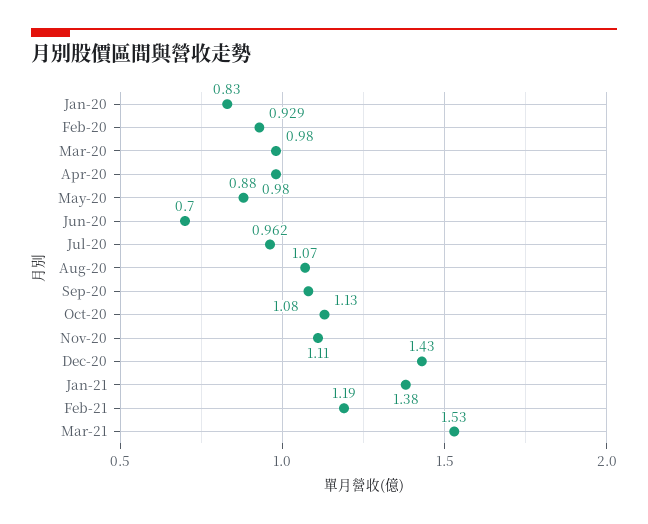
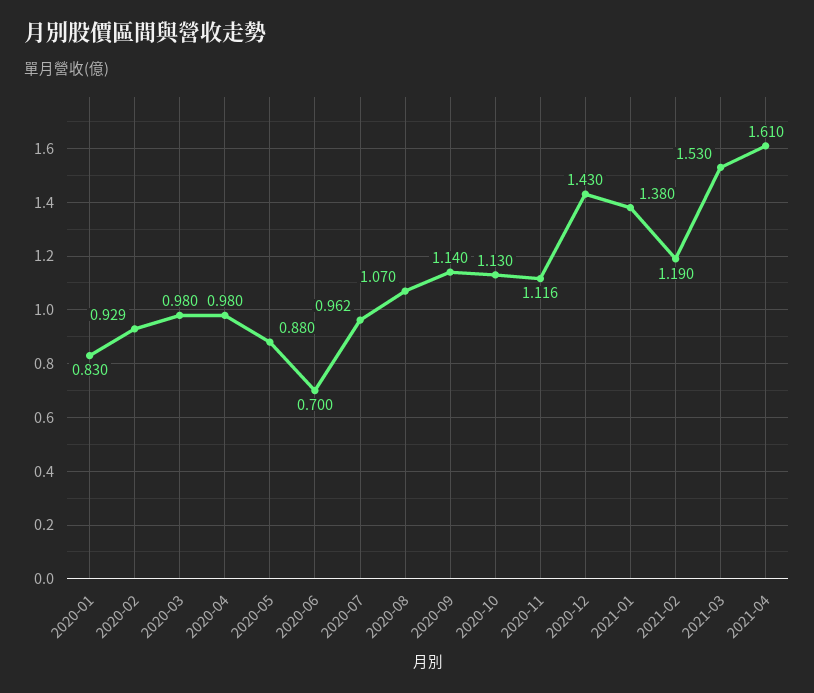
Sep-20: 1.08 -> 1.14
Nov-20: 1.11 -> 1.116
2021-04: none -> 1.61

